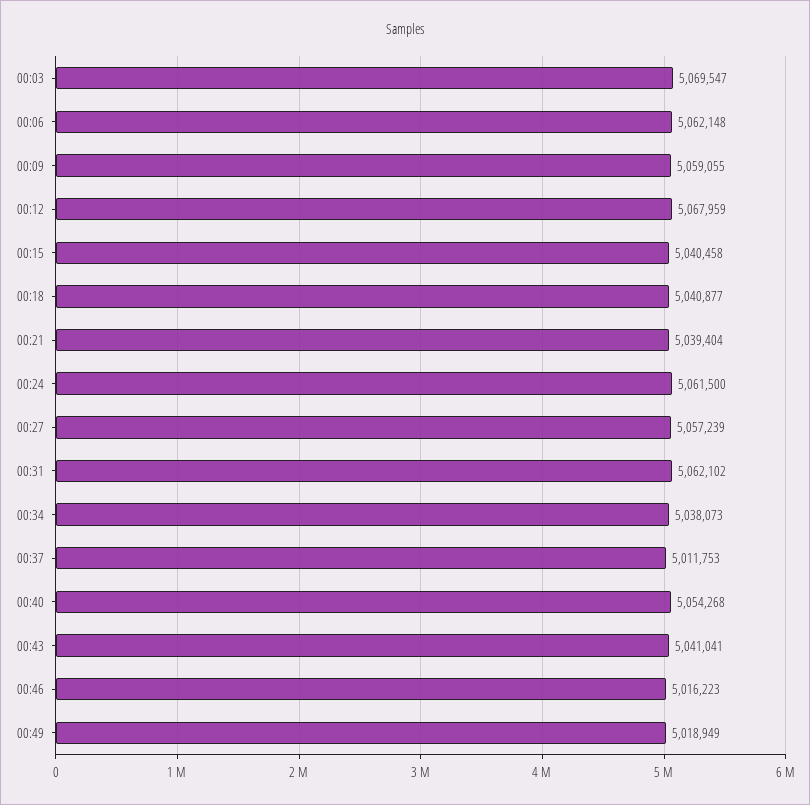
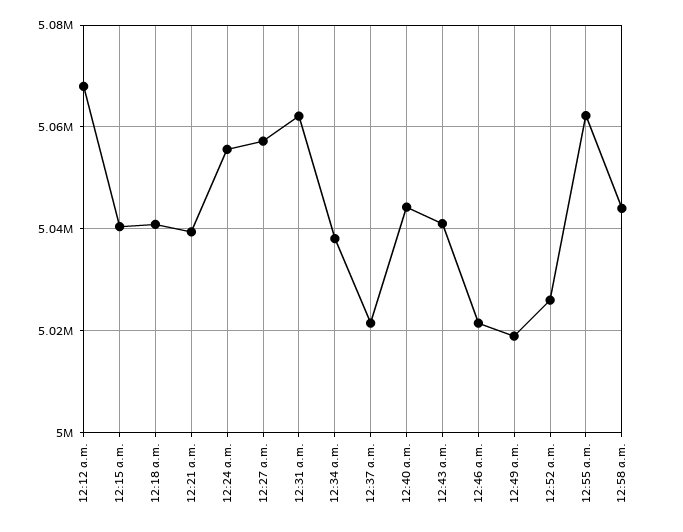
00:03: 5069547 -> none
00:06: 5062148 -> none
00:09: 5059055 -> none
00:24: 5061500 -> 5056000
00:37: 5011753 -> 5022000
00:40: 5054268 -> 5044000
00:46: 5016223 -> 5022000
12:52 a.m.: none -> 5026000
12:55 a.m.: none -> 5062000
12:58 a.m.: none -> 5044000

